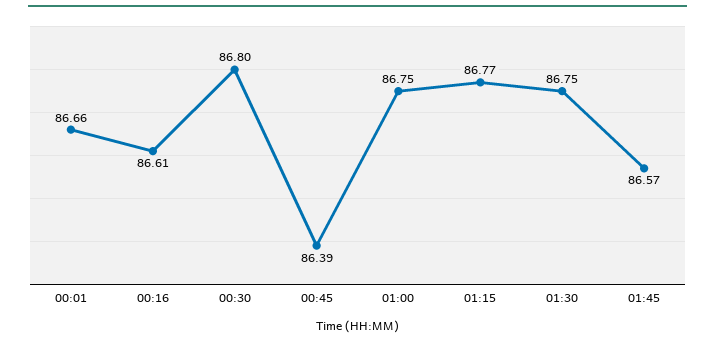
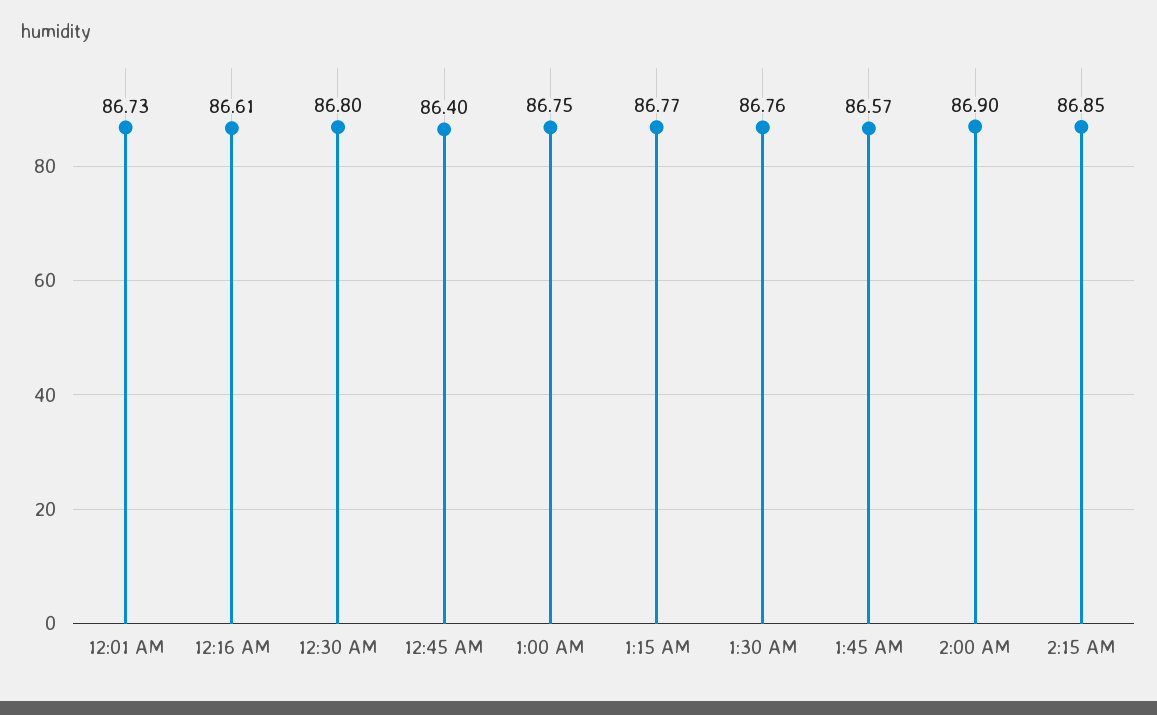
00:01: 86.66 -> 86.73
00:45: 86.39 -> 86.4
01:30: 86.75 -> 86.76
2:00 AM: none -> 86.9
2:15 AM: none -> 86.85

